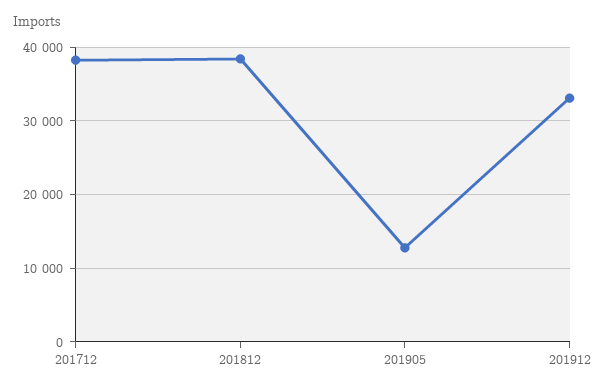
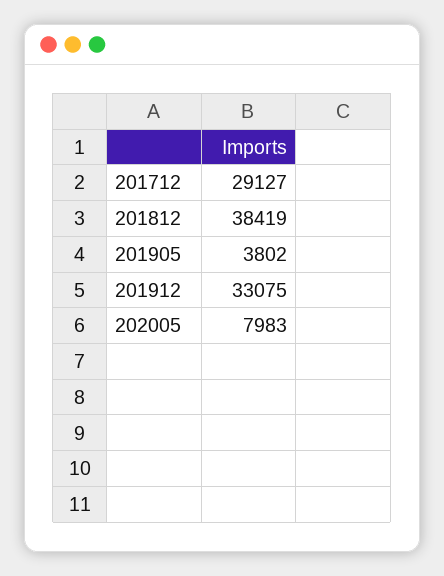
201712: 38000 -> 29127
201905: 13000 -> 3802
202005: none -> 7983

